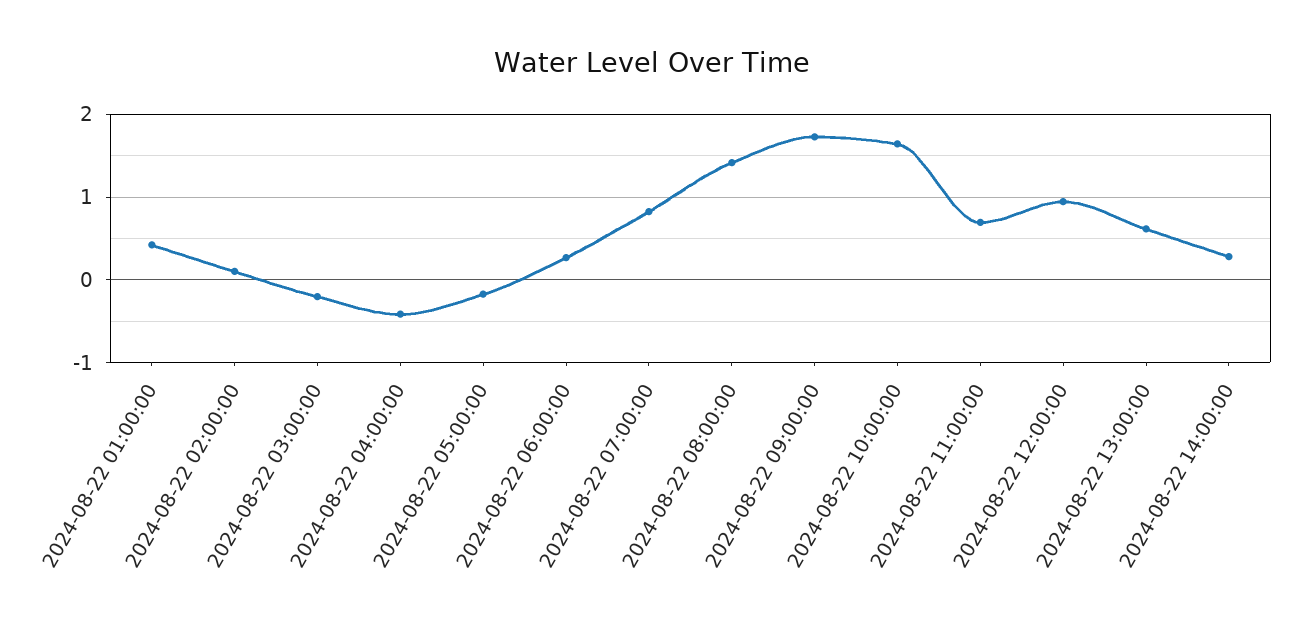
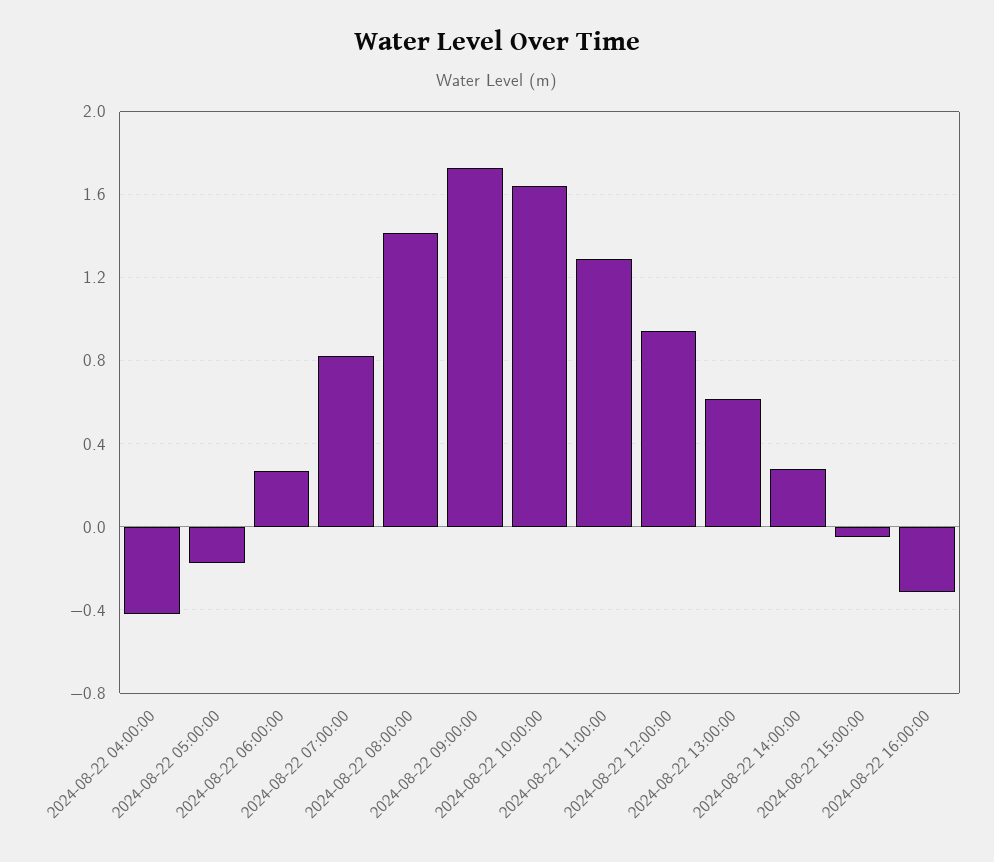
2024-08-22 01:00:00: 0.4 -> none
2024-08-22 02:00:00: 0.1 -> none
2024-08-22 03:00:00: -0.2 -> none
2024-08-22 11:00:00: 0.7 -> 1.3
2024-08-22 15:00:00: none -> -0.05
2024-08-22 16:00:00: none -> -0.3

